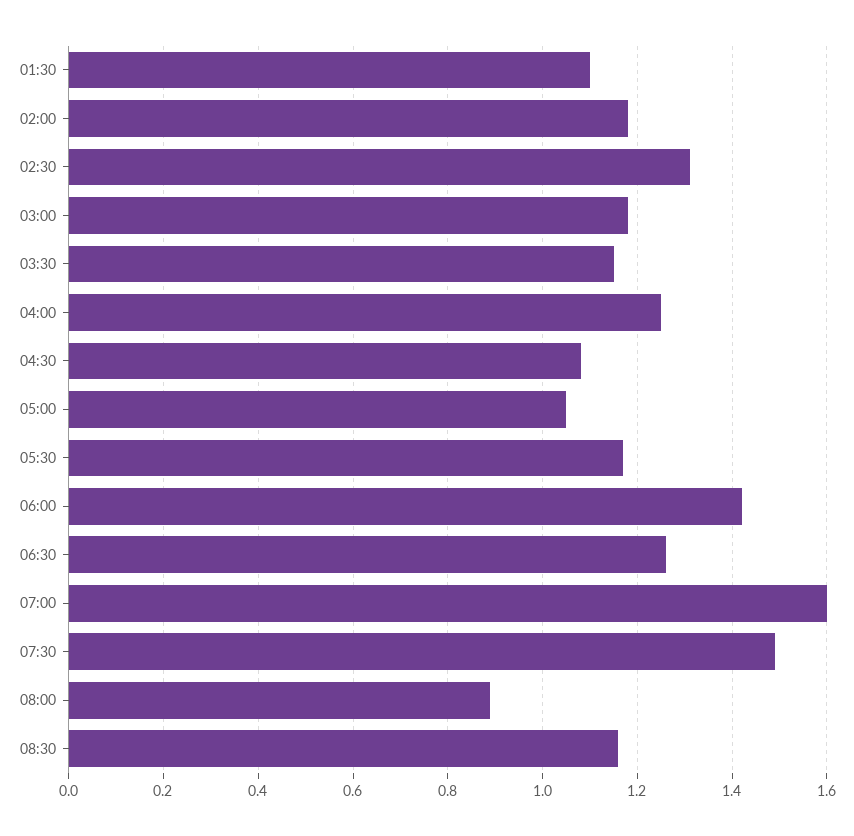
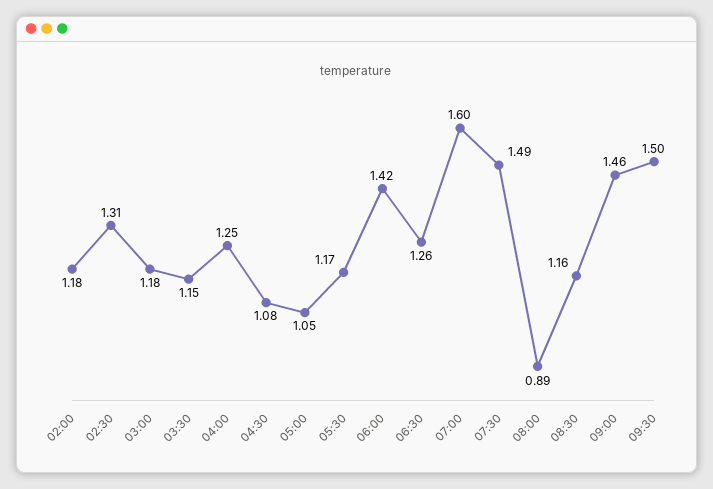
01:30: 1.1 -> none
09:00: none -> 1.46
09:30: none -> 1.5

